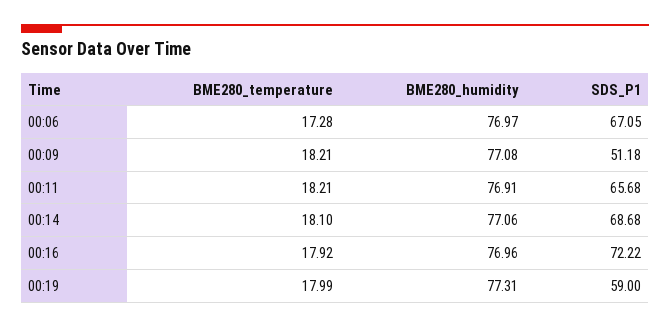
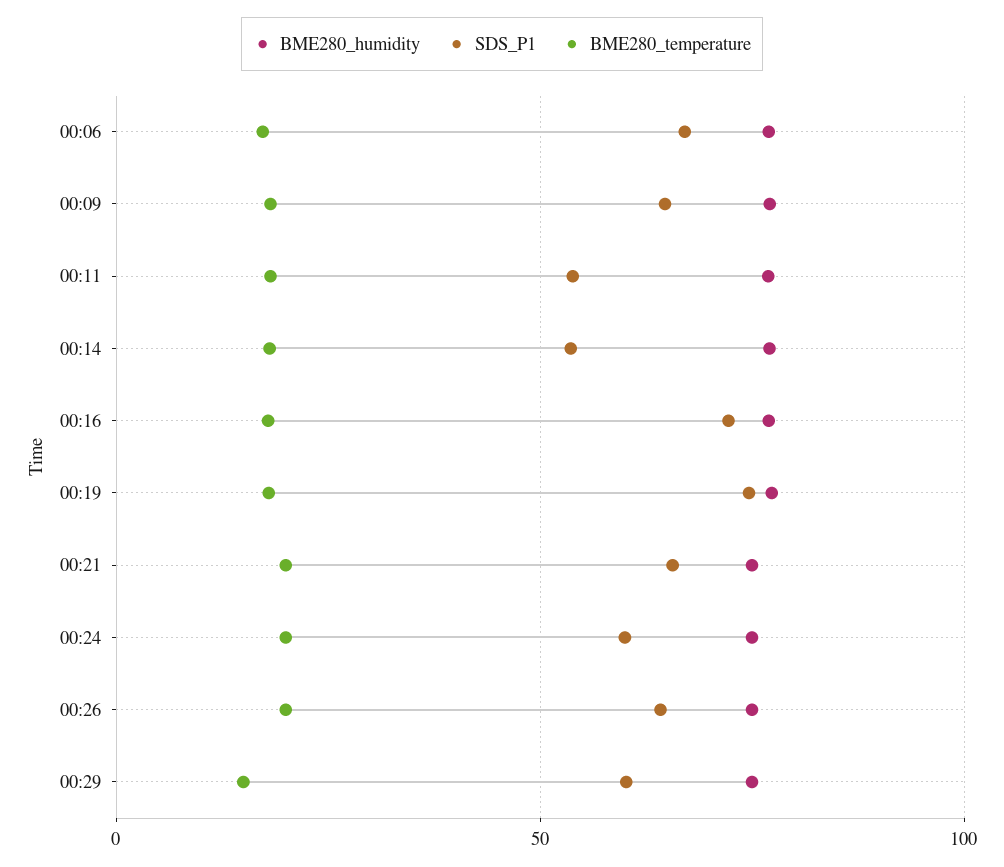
SDS_P1, 00:09: 51.18 -> 65
SDS_P1, 00:11: 65.68 -> 55
SDS_P1, 00:14: 68.68 -> 55
SDS_P1, 00:19: 59 -> 75
BME280_humidity, 00:21: none -> 75
SDS_P1, 00:21: none -> 65
BME280_temperature, 00:21: none -> 20
BME280_humidity, 00:24: none -> 75
SDS_P1, 00:24: none -> 60
BME280_temperature, 00:24: none -> 20
BME280_humidity, 00:26: none -> 75
SDS_P1, 00:26: none -> 65
BME280_temperature, 00:26: none -> 20
BME280_humidity, 00:29: none -> 75
SDS_P1, 00:29: none -> 60
BME280_temperature, 00:29: none -> 15

